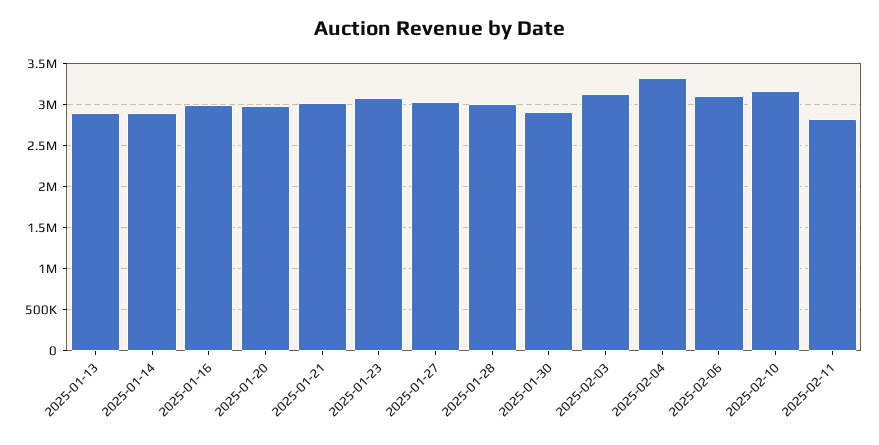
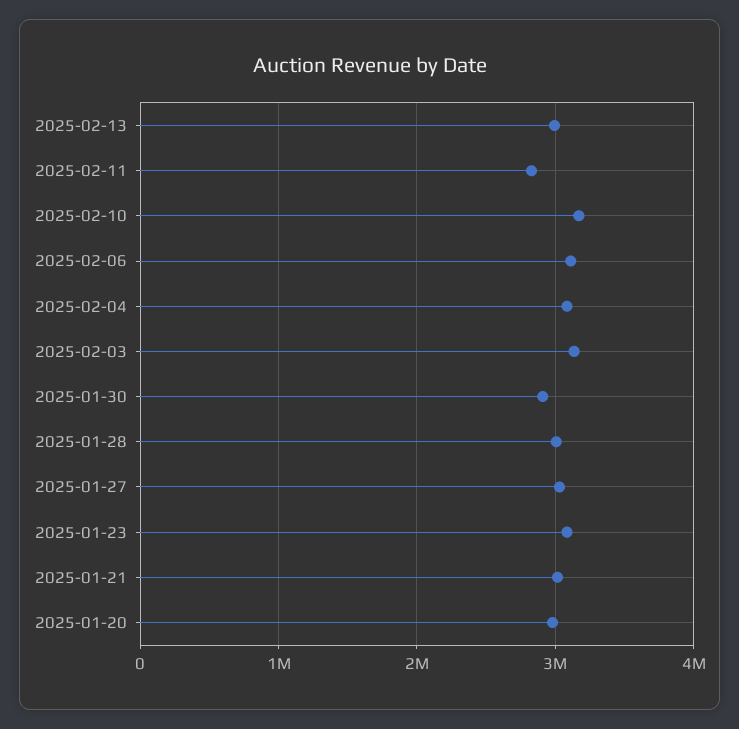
2025-01-13: 2900000 -> none
2025-01-14: 2900000 -> none
2025-01-16: 3000000 -> none
2025-02-04: 3300000 -> 3100000
2025-02-13: none -> 3000000

